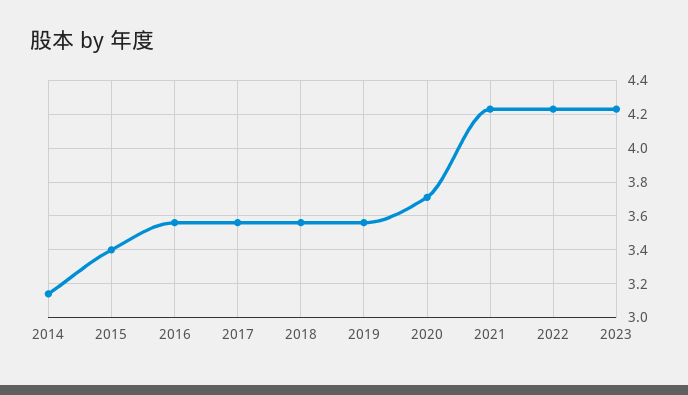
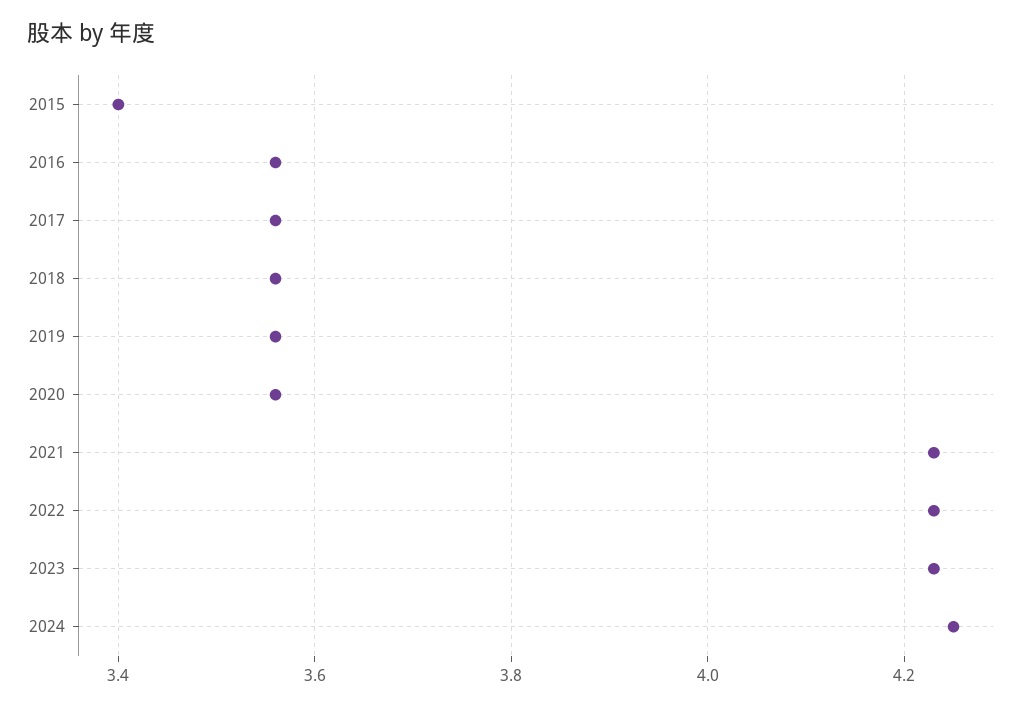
2014: 3.15 -> none
2020: 3.7 -> 3.55
2024: none -> 4.25

